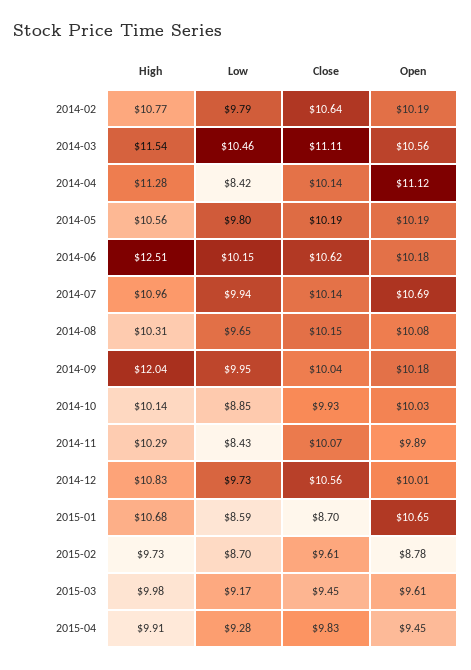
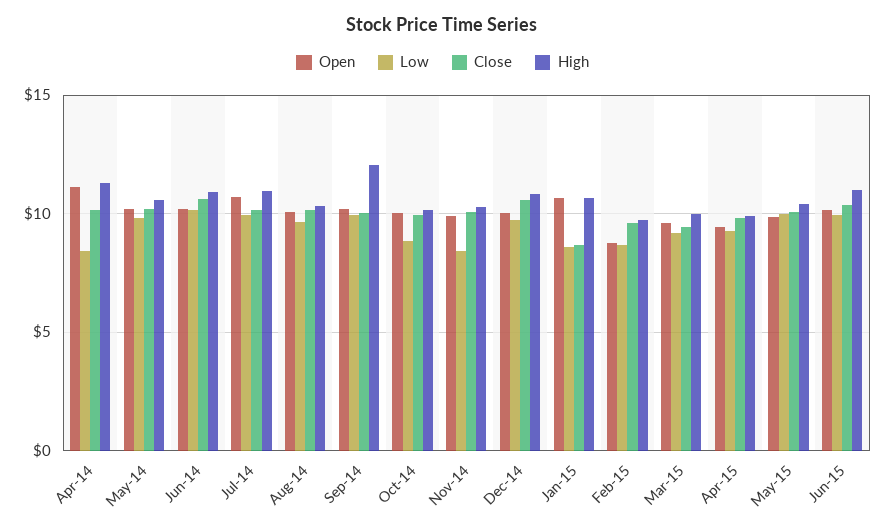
High, 2014-02: 10.77 -> none
Low, 2014-02: 9.79 -> none
Close, 2014-02: 10.64 -> none
Open, 2014-02: 10.19 -> none
High, 2014-03: 11.54 -> none
Low, 2014-03: 10.46 -> none
Close, 2014-03: 11.11 -> none
Open, 2014-03: 10.56 -> none
High, 2014-06: 12.51 -> 11
Open, May-15: none -> 10
Low, May-15: none -> 10
Close, May-15: none -> 10
High, May-15: none -> 10.5
Open, Jun-15: none -> 10
Low, Jun-15: none -> 10
Close, Jun-15: none -> 10.5
High, Jun-15: none -> 11

